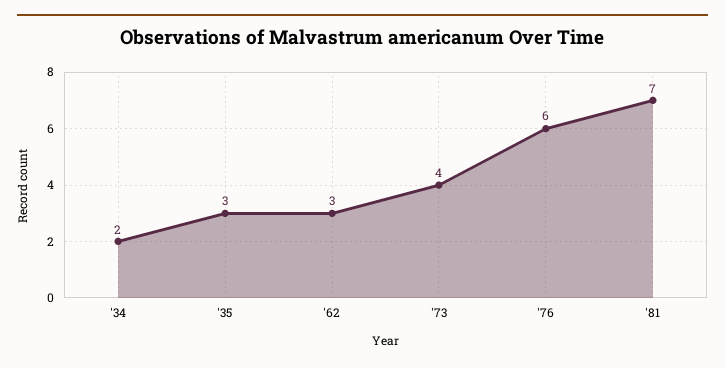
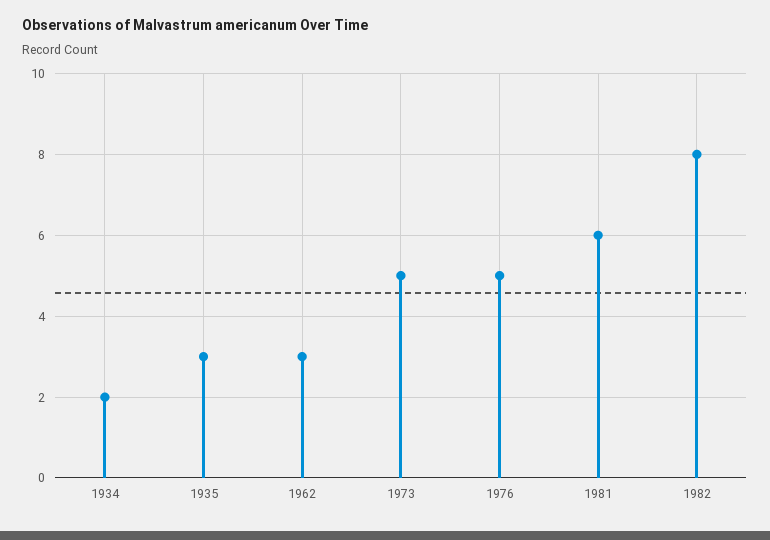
'73: 4 -> 5
'76: 6 -> 5
'81: 7 -> 6
1982: none -> 8

